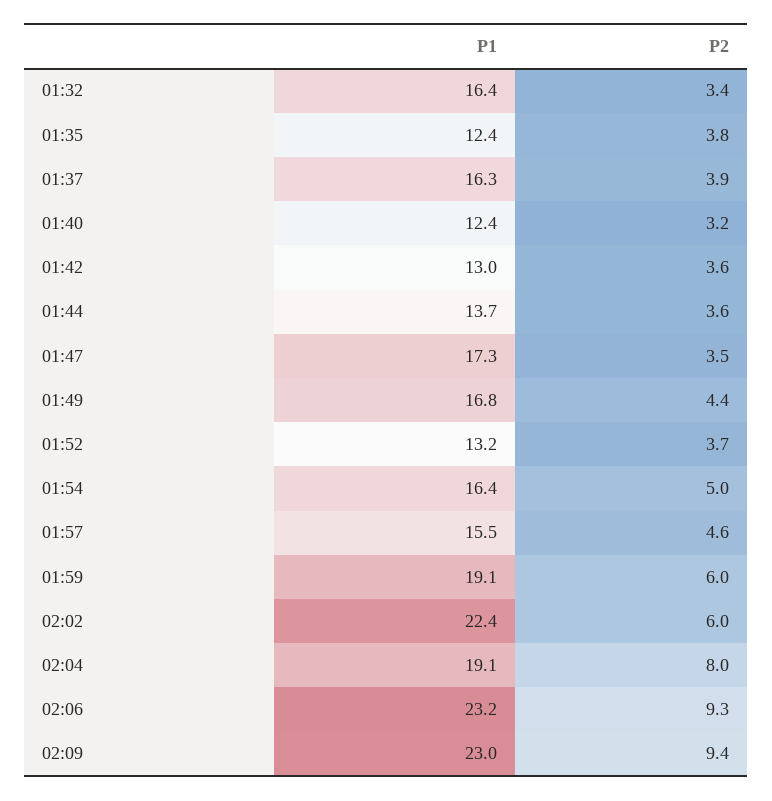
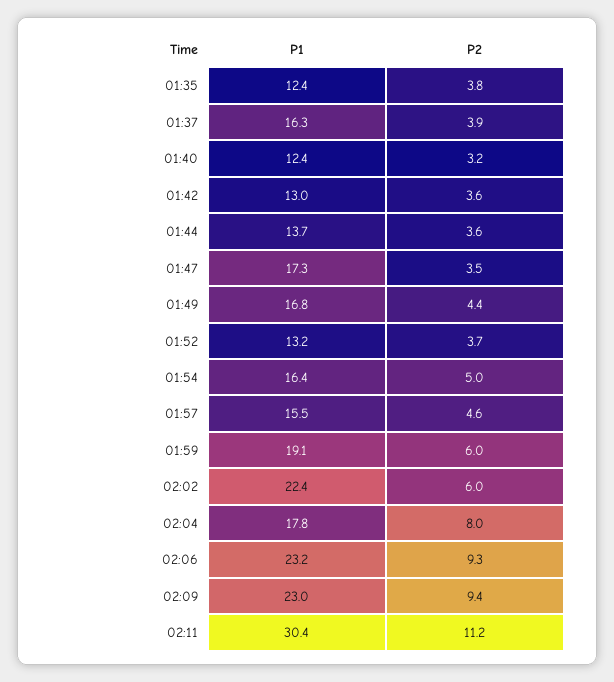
P1, 01:32: 16.4 -> none
P2, 01:32: 3.4 -> none
P1, 02:04: 19.1 -> 17.8
P1, 02:11: none -> 30.4
P2, 02:11: none -> 11.2

